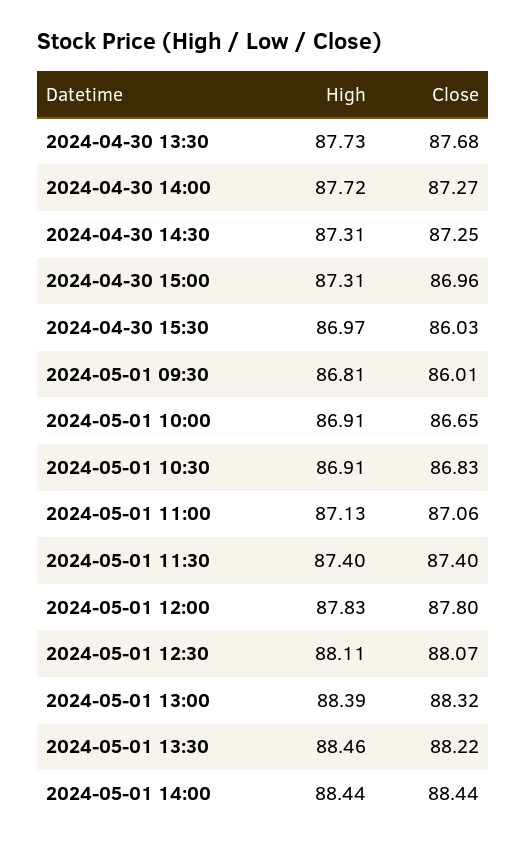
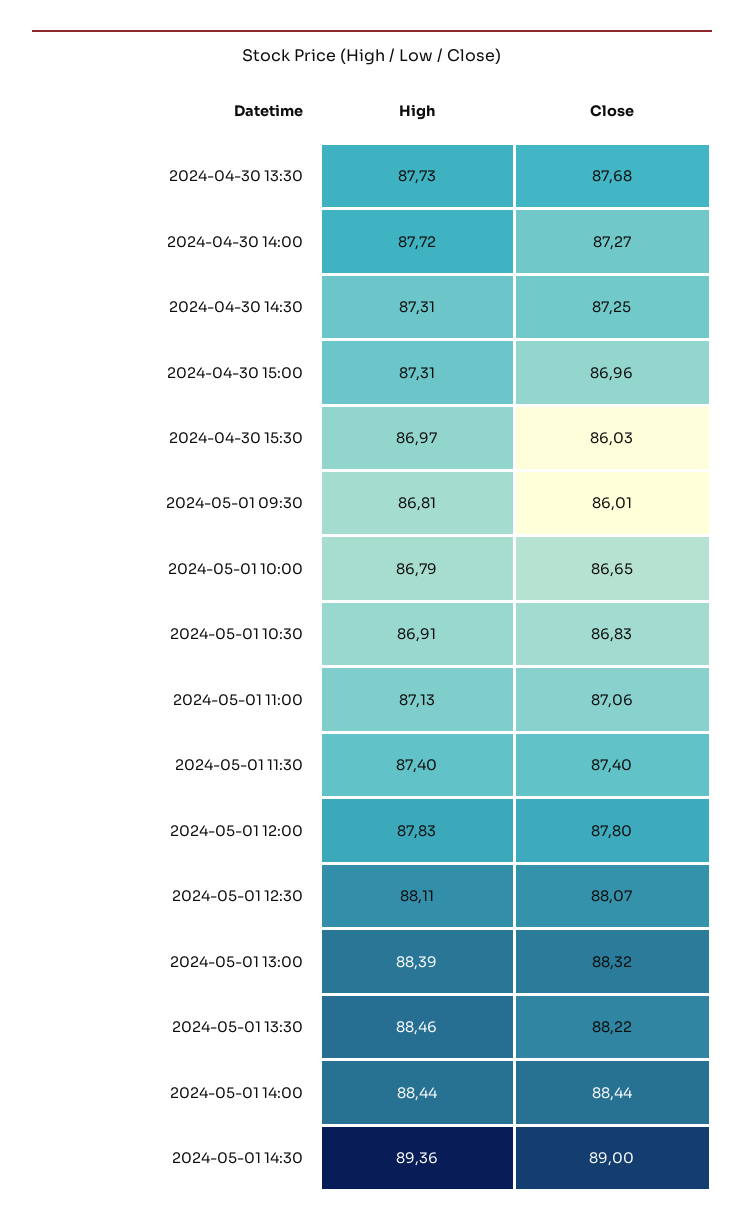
High, 2024-05-01 10:00: 86.91 -> 86.79
High, 2024-05-01 14:30: none -> 89.36
Close, 2024-05-01 14:30: none -> 89

